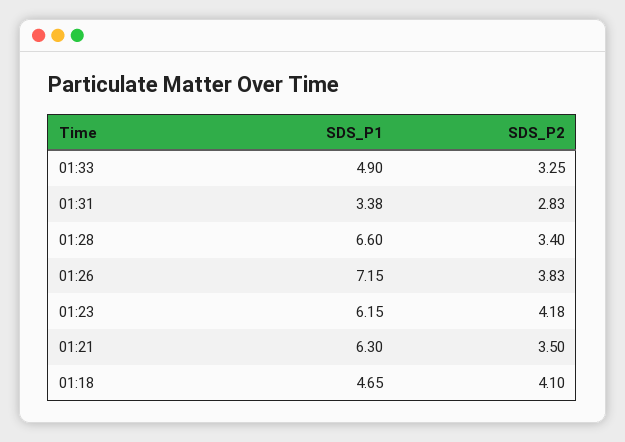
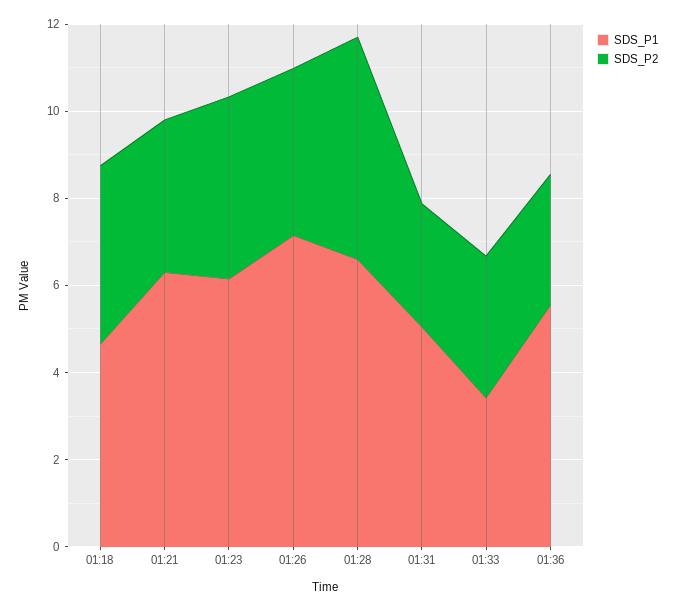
SDS_P1, 01:33: 4.9 -> 3.5
SDS_P1, 01:31: 3.38 -> 5
SDS_P2, 01:28: 3.4 -> 5
SDS_P1, 01:36: none -> 5.5
SDS_P2, 01:36: none -> 3

